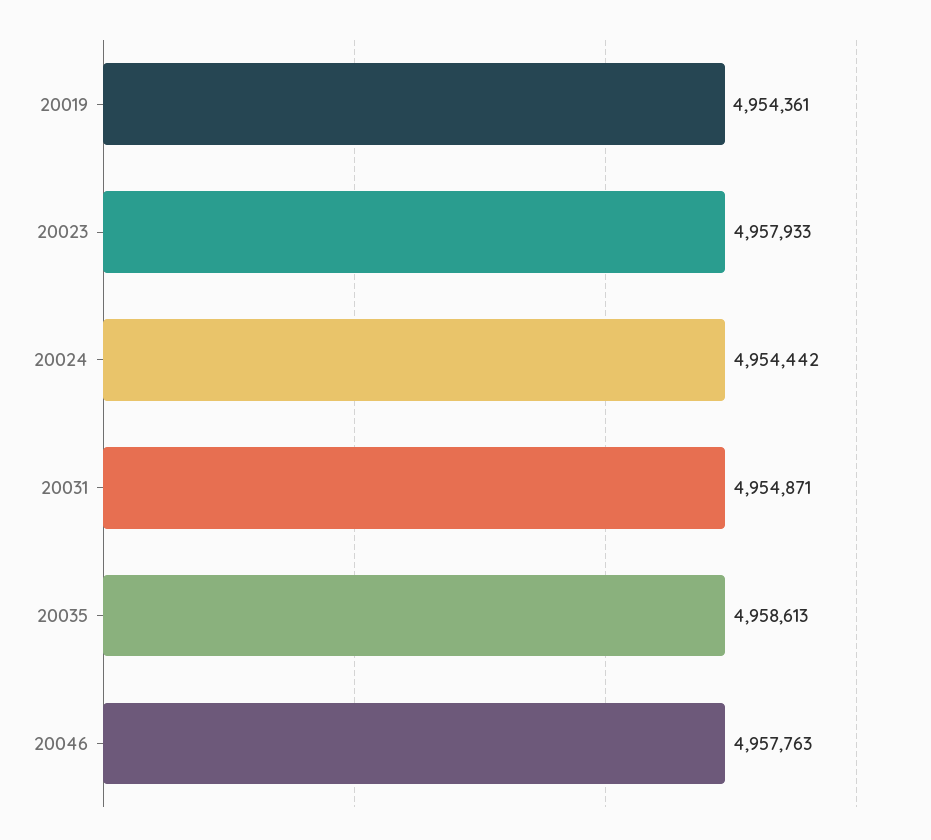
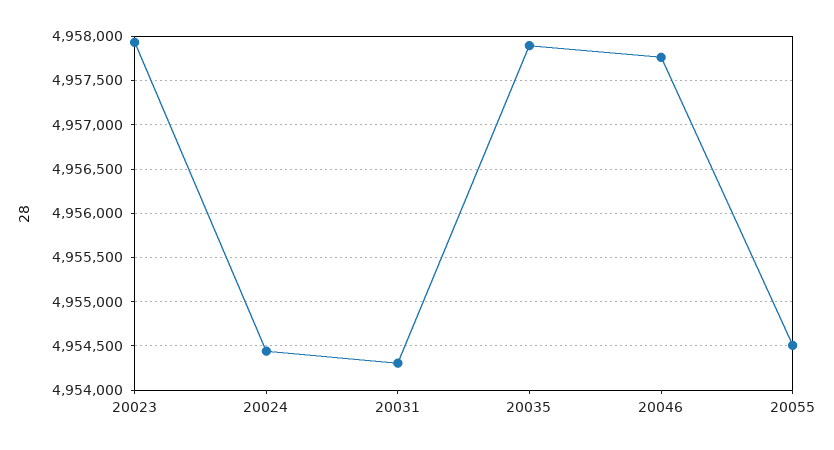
20019: 4954361 -> none
20031: 4954871 -> 4954300
20035: 4958613 -> 4957900
20055: none -> 4954500

